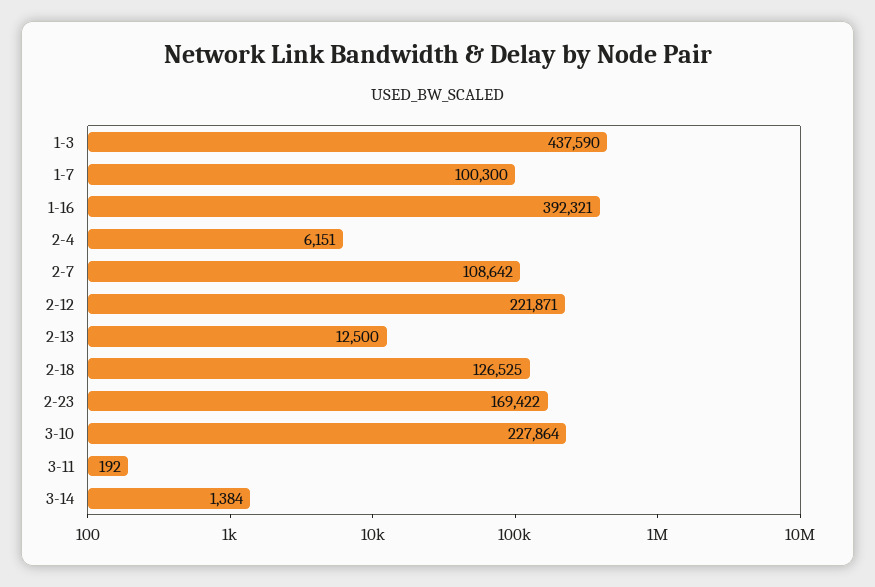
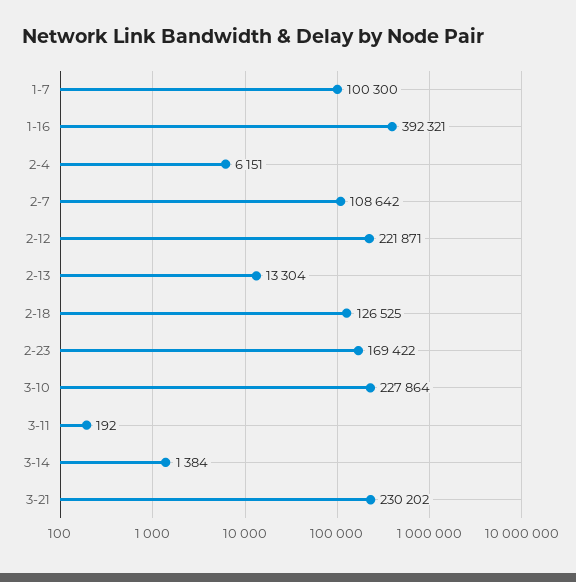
1-3: 437590 -> none
2-13: 12500 -> 13304
3-21: none -> 230202

